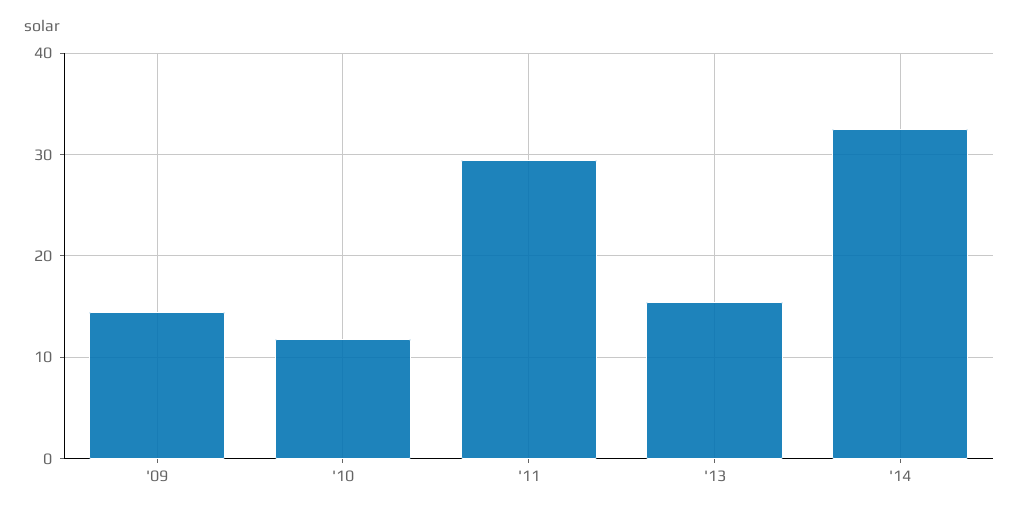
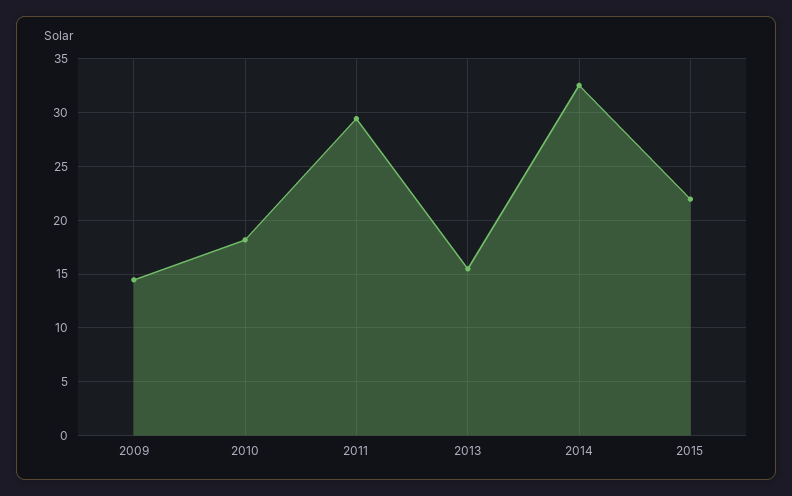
'10: 12 -> 18
2015: none -> 22

